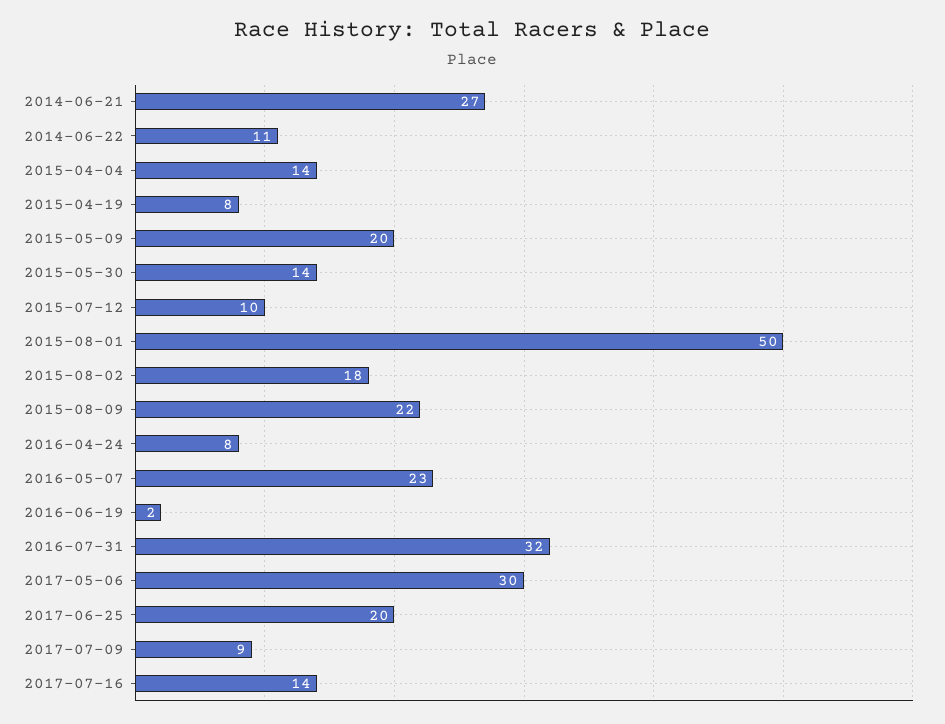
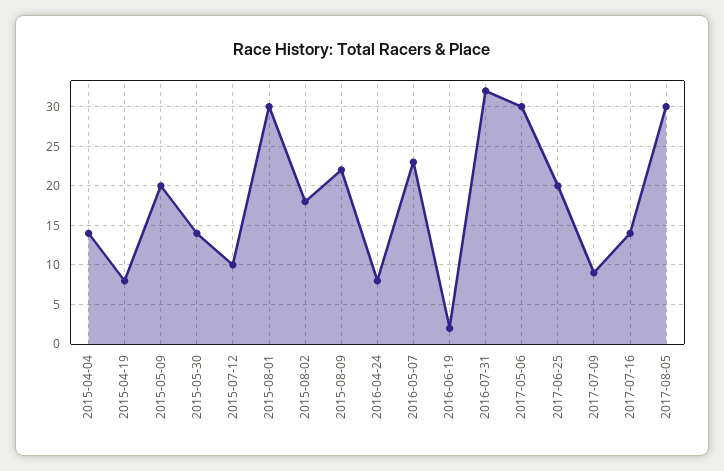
2014-06-21: 27 -> none
2014-06-22: 11 -> none
2015-08-01: 50 -> 30
2017-08-05: none -> 30

